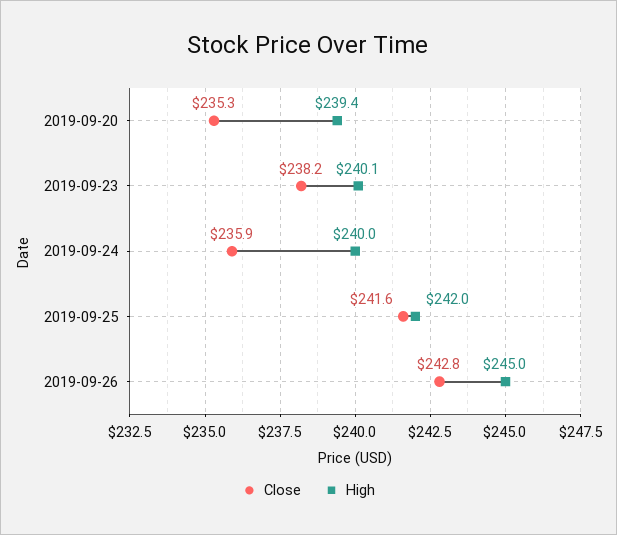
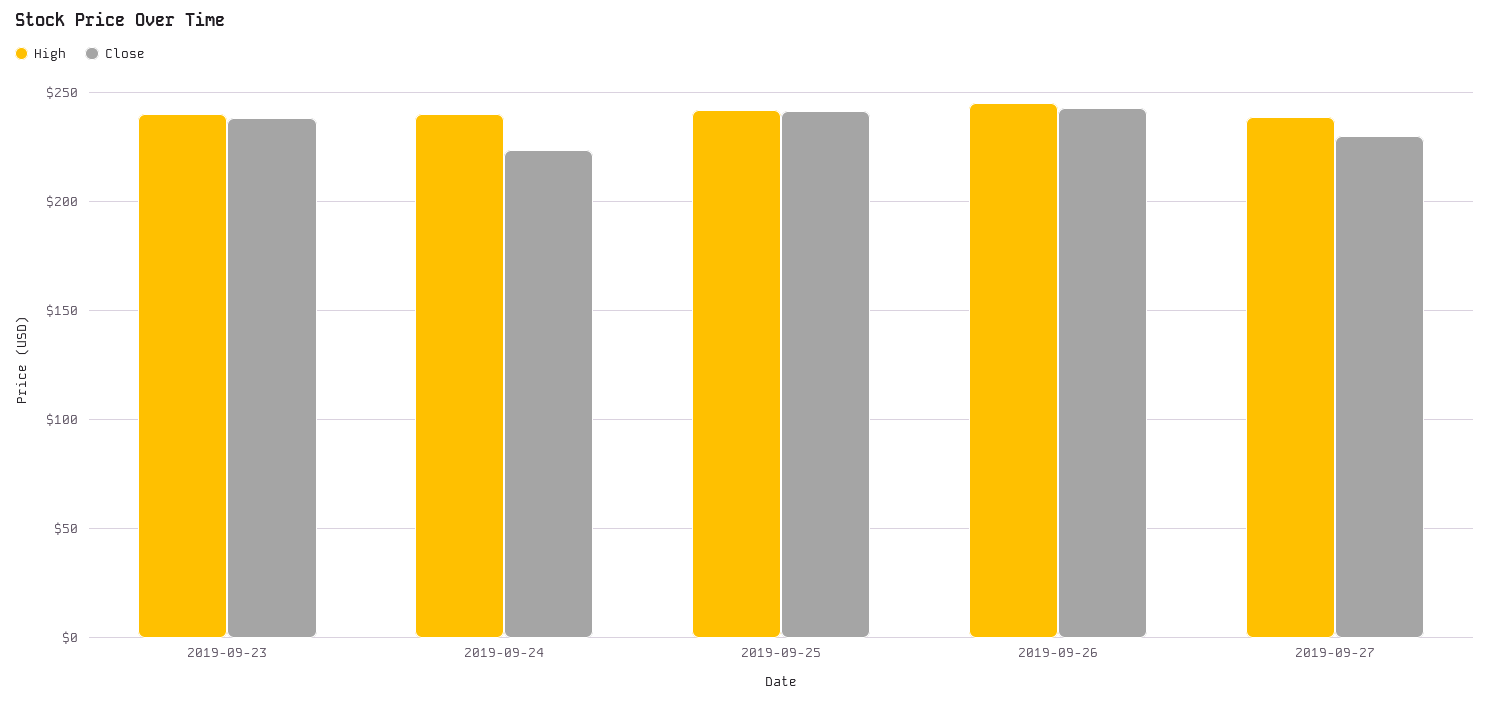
Close, 2019-09-20: 235.3 -> none
High, 2019-09-20: 239.4 -> none
Close, 2019-09-24: 235.9 -> 225
High, 2019-09-27: none -> 240
Close, 2019-09-27: none -> 230

